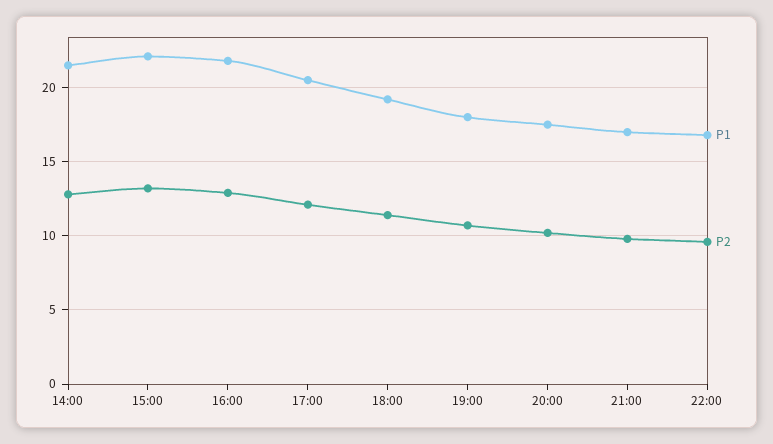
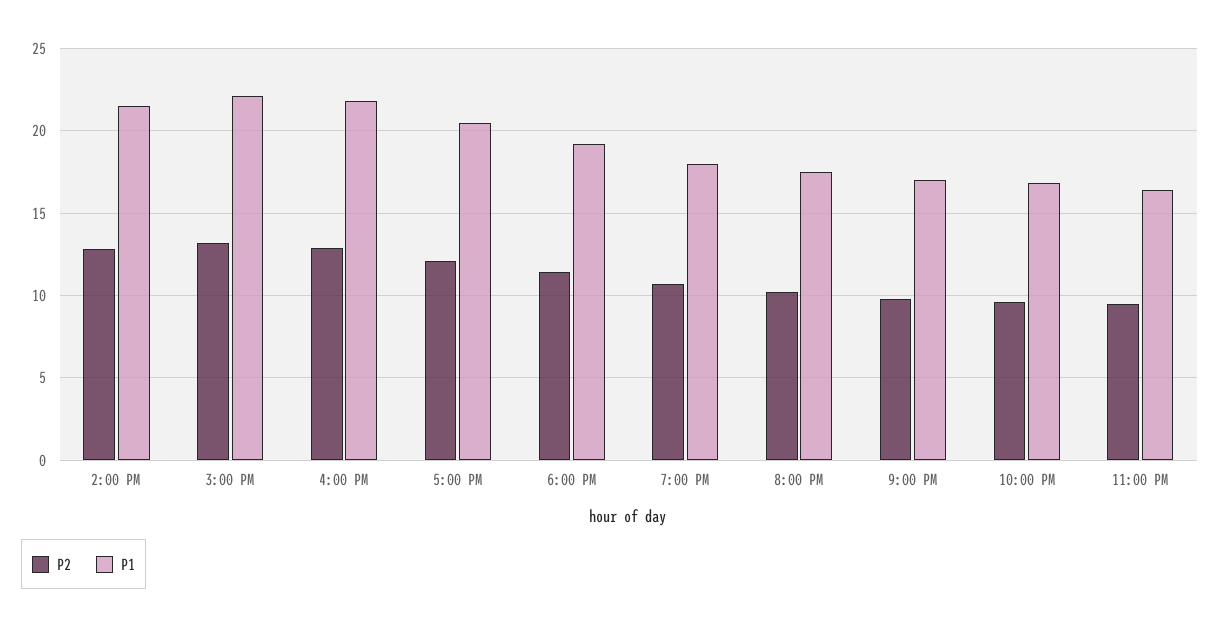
P2, 11:00 PM: none -> 9.5
P1, 11:00 PM: none -> 16.5

